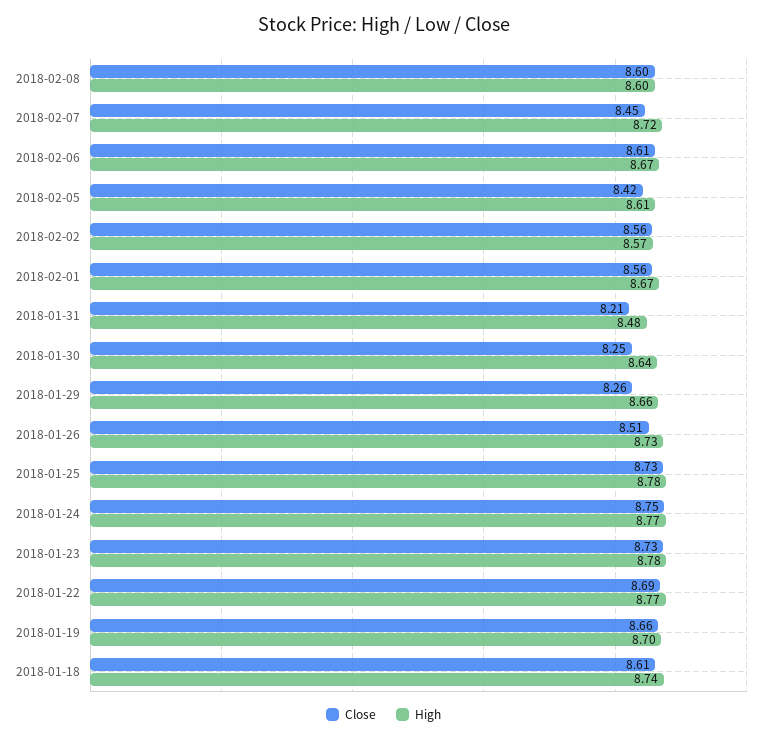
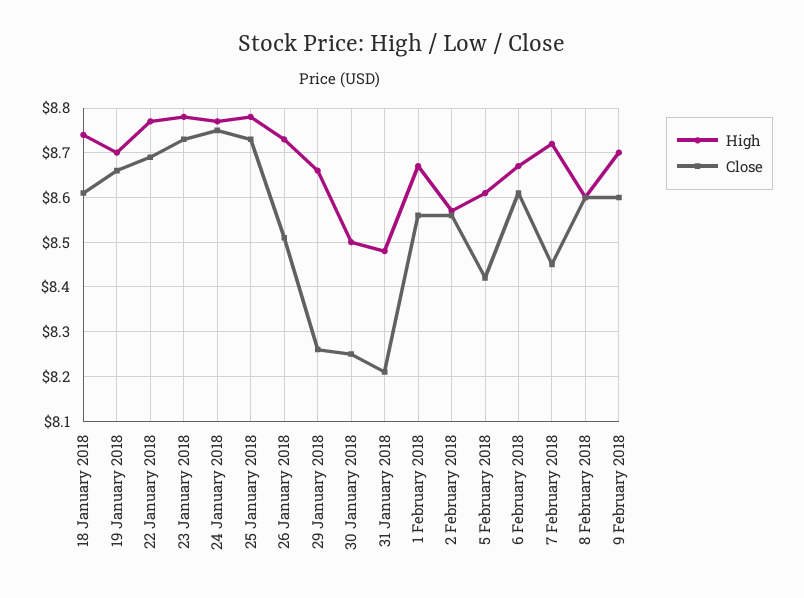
High, 2018-01-30: 8.64 -> 8.5
High, 9 February 2018: none -> 8.7
Close, 9 February 2018: none -> 8.6

